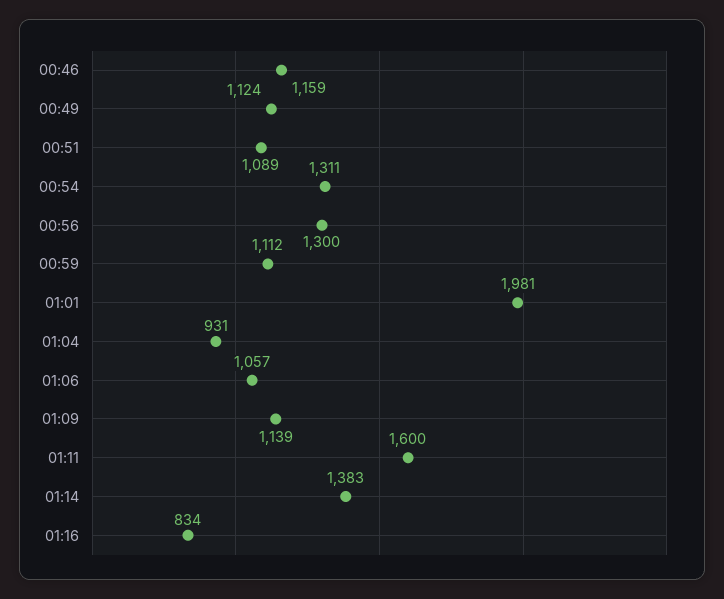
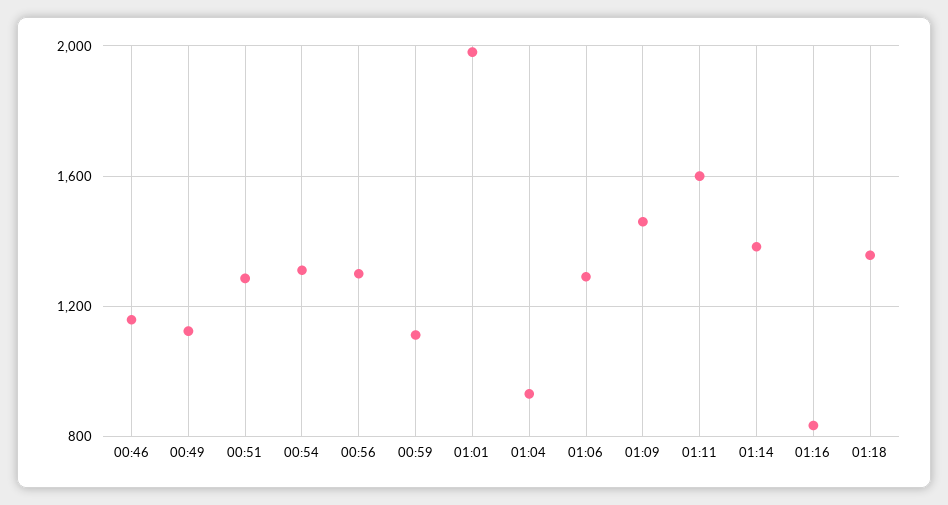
00:51: 1089 -> 1300
01:06: 1057 -> 1300
01:09: 1139 -> 1450
01:18: none -> 1350

